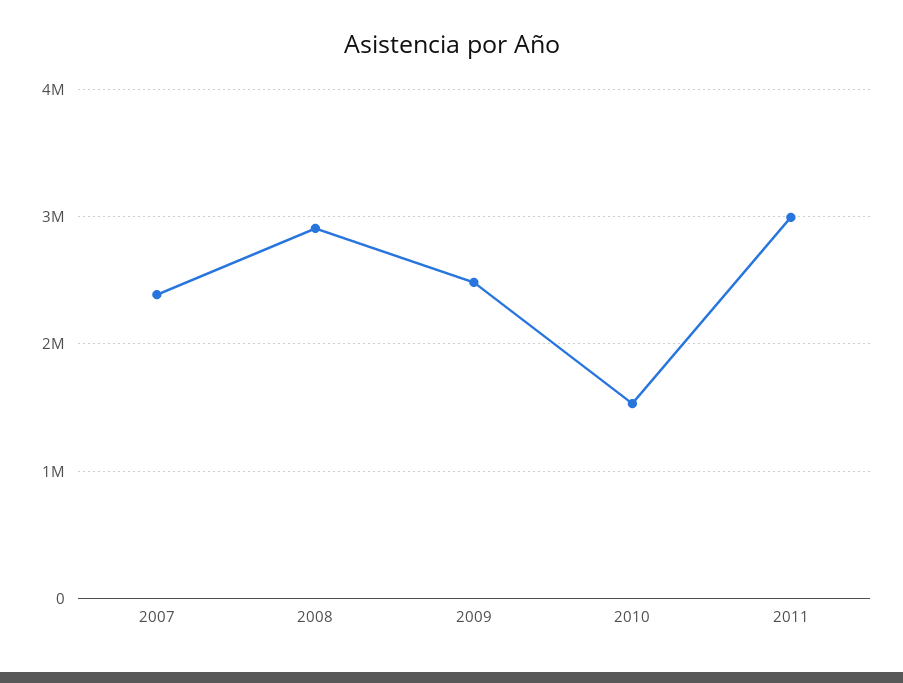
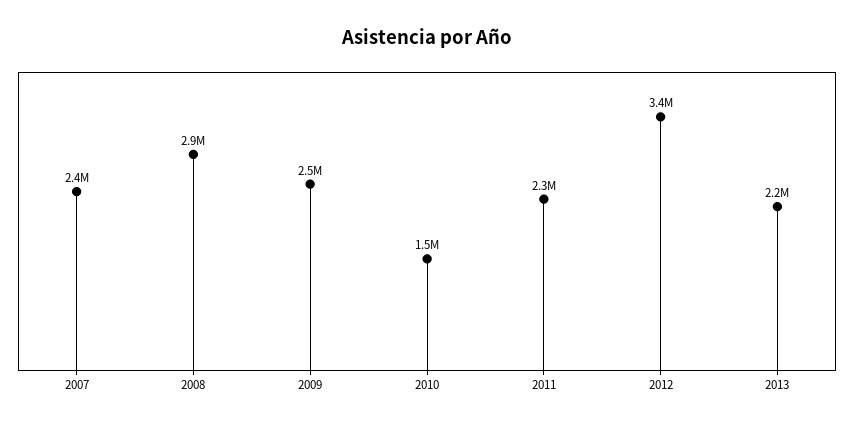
2011: 3000000 -> 2300000
2012: none -> 3400000
2013: none -> 2200000

